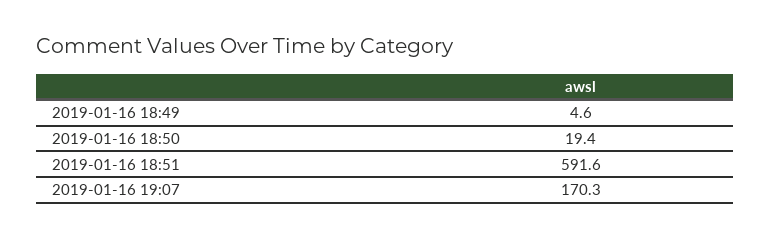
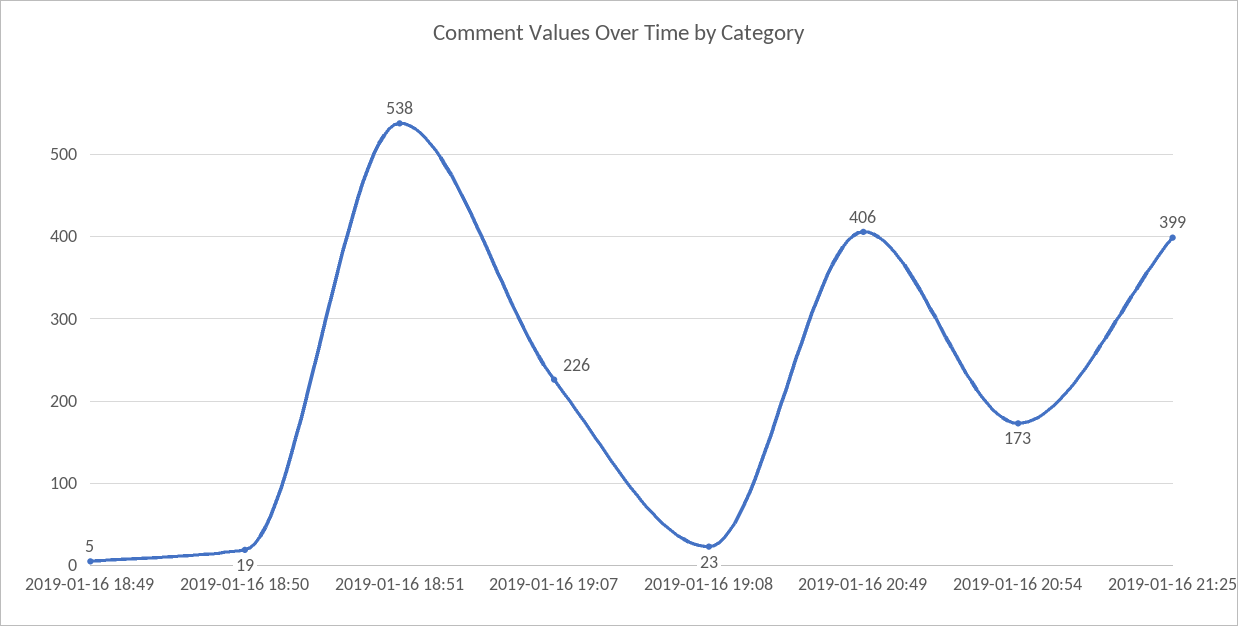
2019-01-16 18:51: 591.6 -> 538
2019-01-16 19:07: 170.3 -> 226
2019-01-16 19:08: none -> 23
2019-01-16 20:49: none -> 406
2019-01-16 20:54: none -> 173
2019-01-16 21:25: none -> 399

